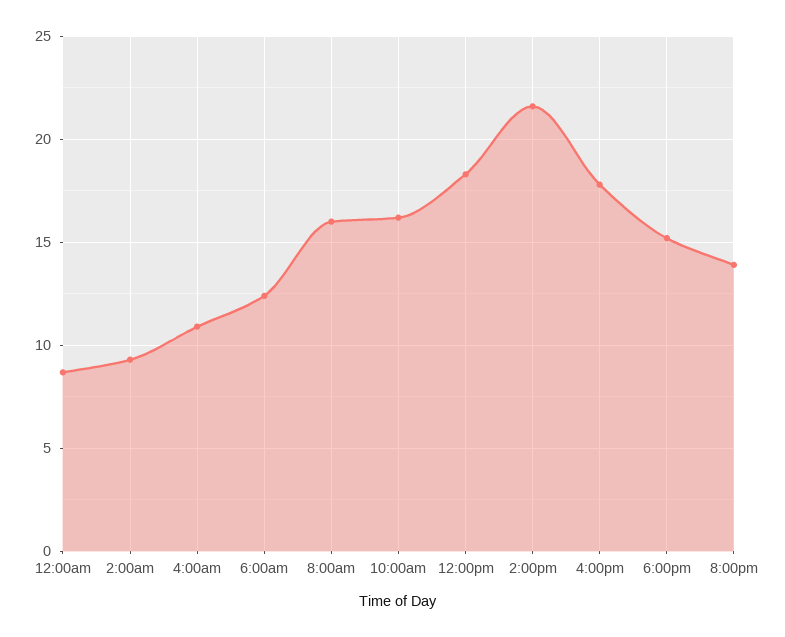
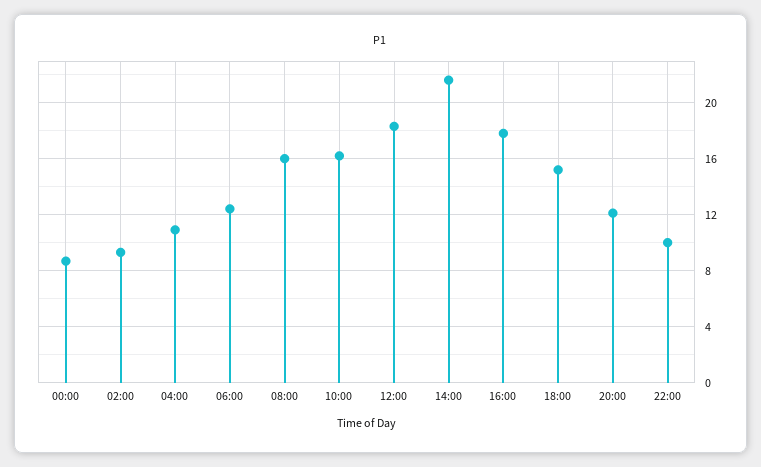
8:00pm: 14 -> 12
22:00: none -> 10

